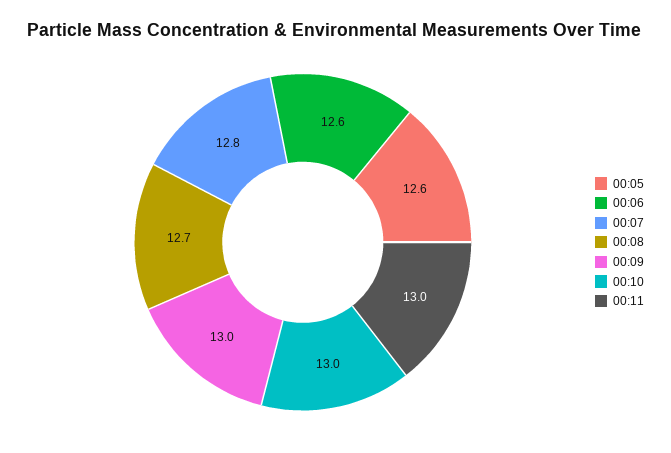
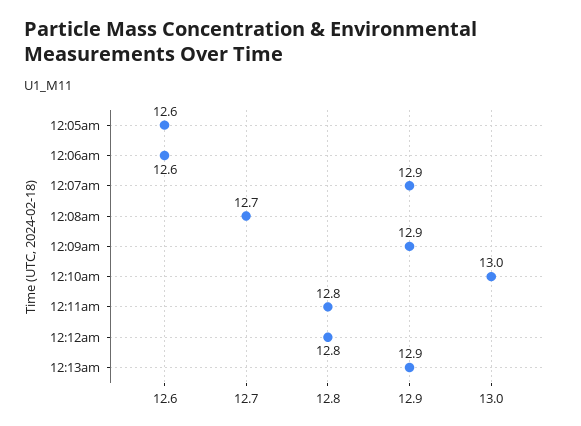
00:07: 12.8 -> 12.9
00:09: 13 -> 12.9
00:11: 13 -> 12.8
12:12am: none -> 12.8
12:13am: none -> 12.9

